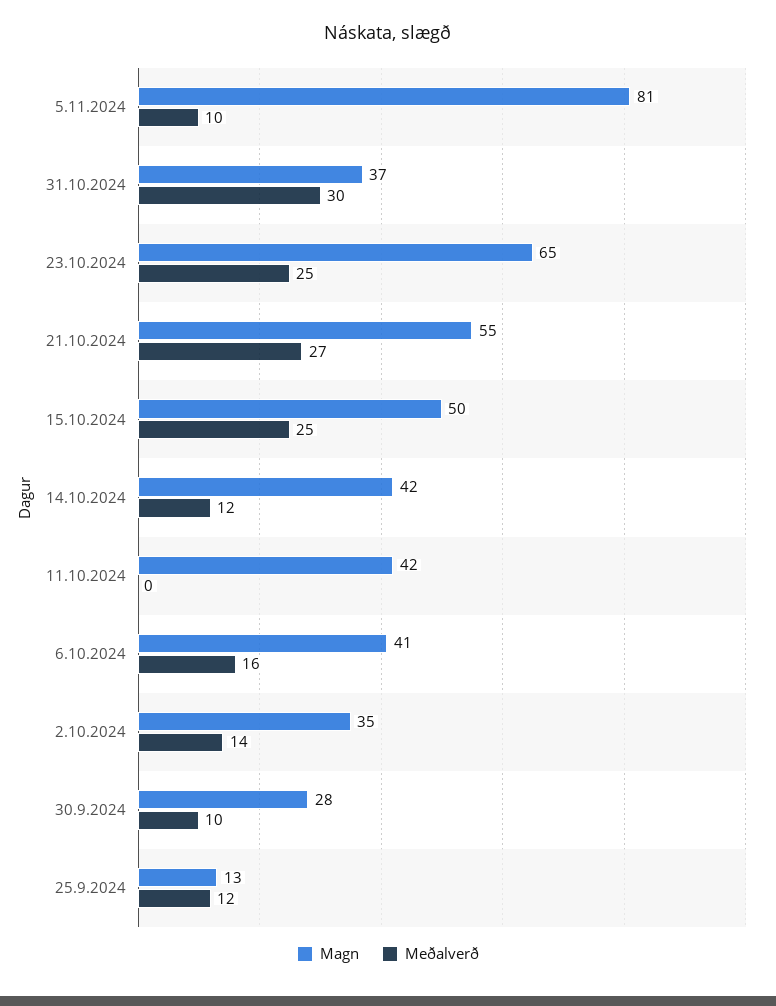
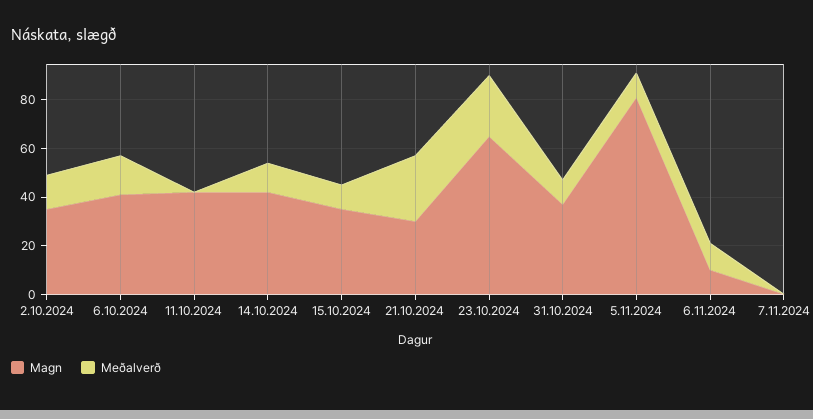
Meðalverð, 31.10.2024: 30 -> 10
Magn, 21.10.2024: 55 -> 30
Magn, 15.10.2024: 50 -> 35
Meðalverð, 15.10.2024: 25 -> 10
Magn, 30.9.2024: 28 -> none
Meðalverð, 30.9.2024: 10 -> none
Magn, 25.9.2024: 13 -> none
Meðalverð, 25.9.2024: 12 -> none
Magn, 6.11.2024: none -> 10
Meðalverð, 6.11.2024: none -> 10
Magn, 7.11.2024: none -> 0
Meðalverð, 7.11.2024: none -> 0

